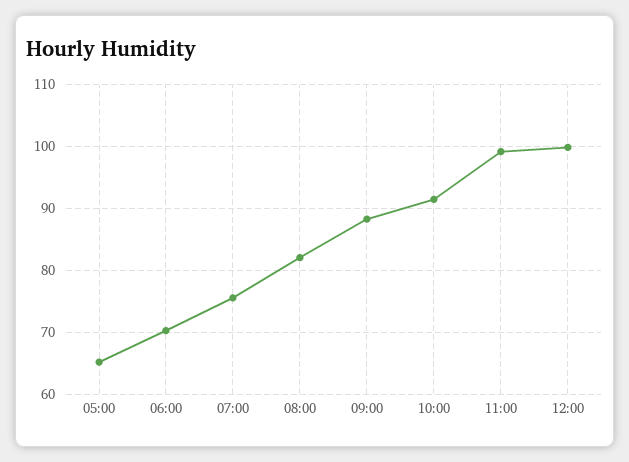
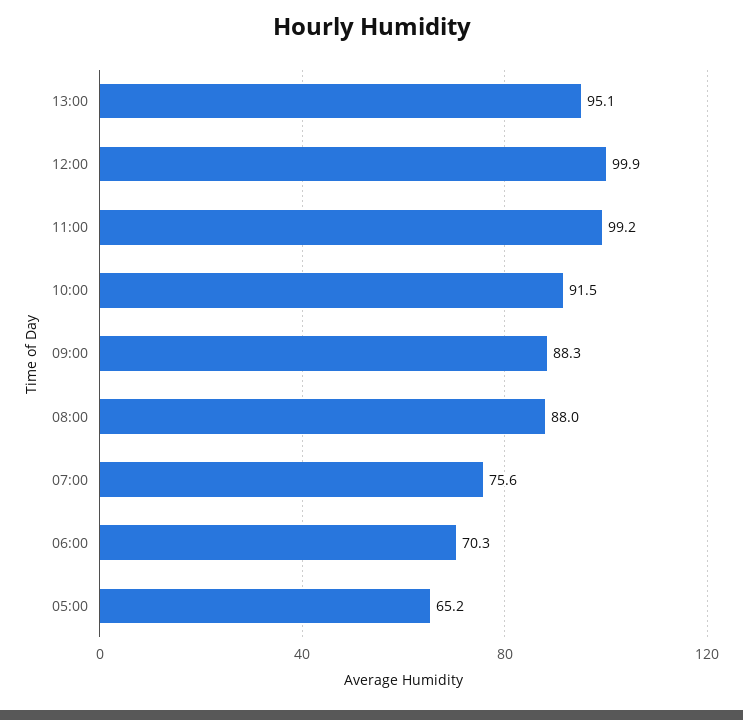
08:00: 82 -> 88
13:00: none -> 95.1

